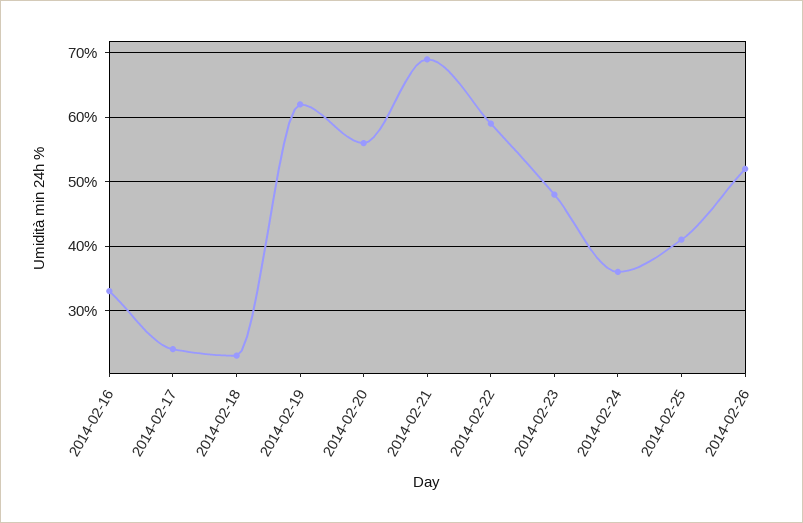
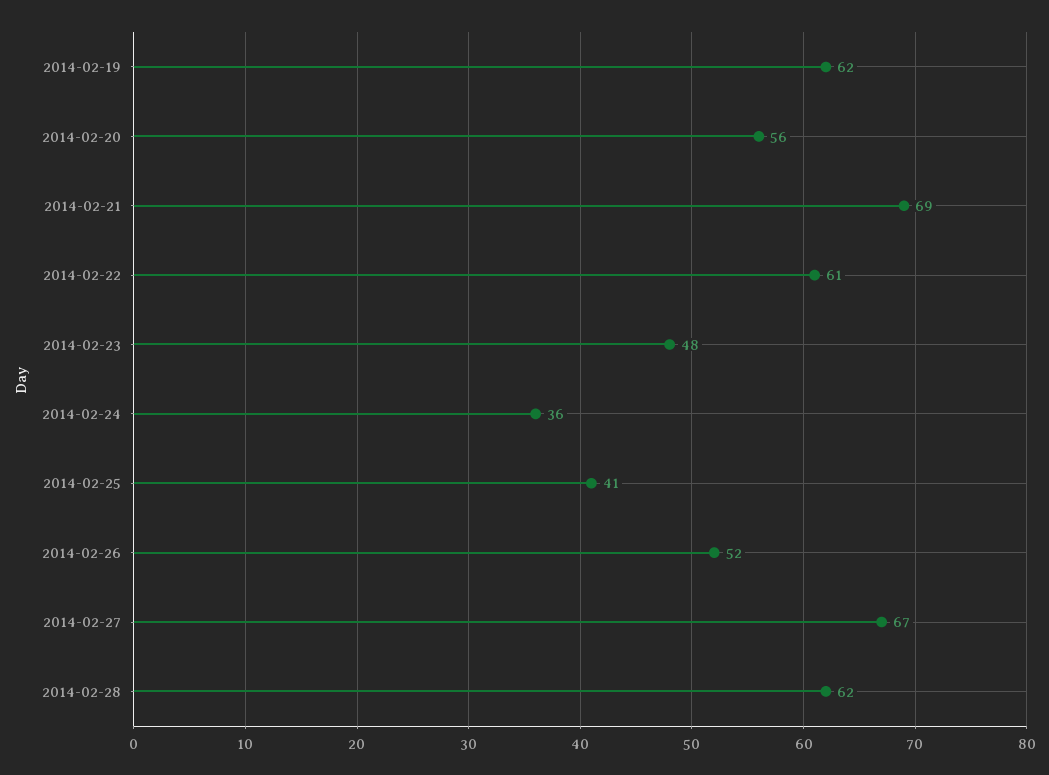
2014-02-16: 33 -> none
2014-02-17: 24 -> none
2014-02-18: 23 -> none
2014-02-22: 59 -> 61
2014-02-27: none -> 67
2014-02-28: none -> 62

